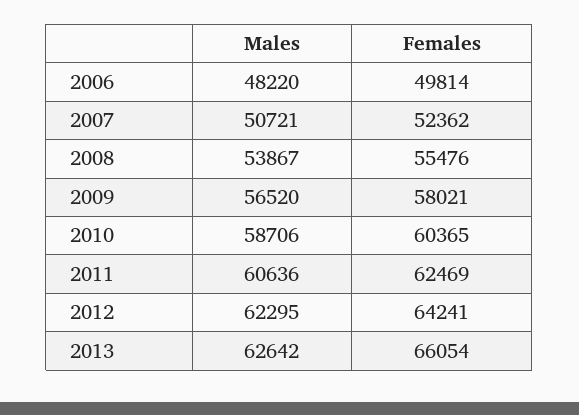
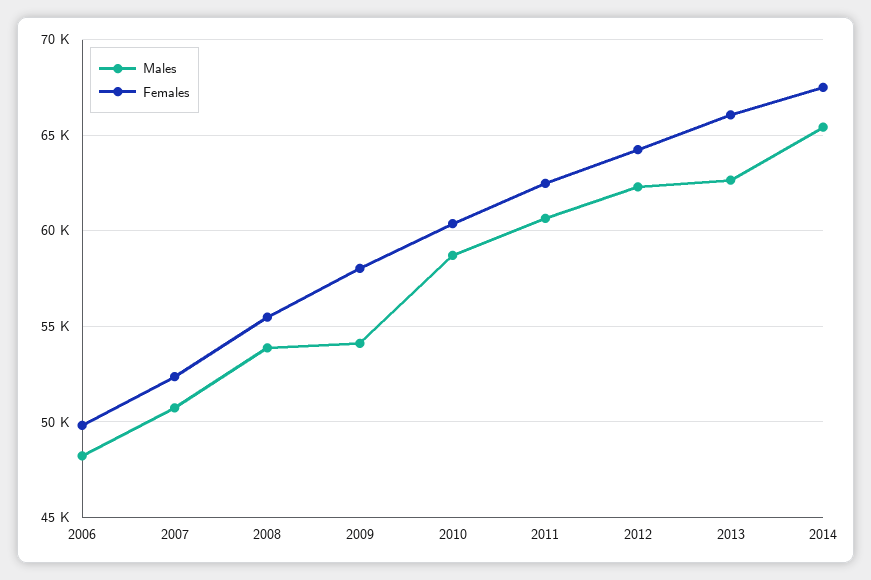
Males, 2009: 56520 -> 54000
Males, 2014: none -> 65500
Females, 2014: none -> 67500

